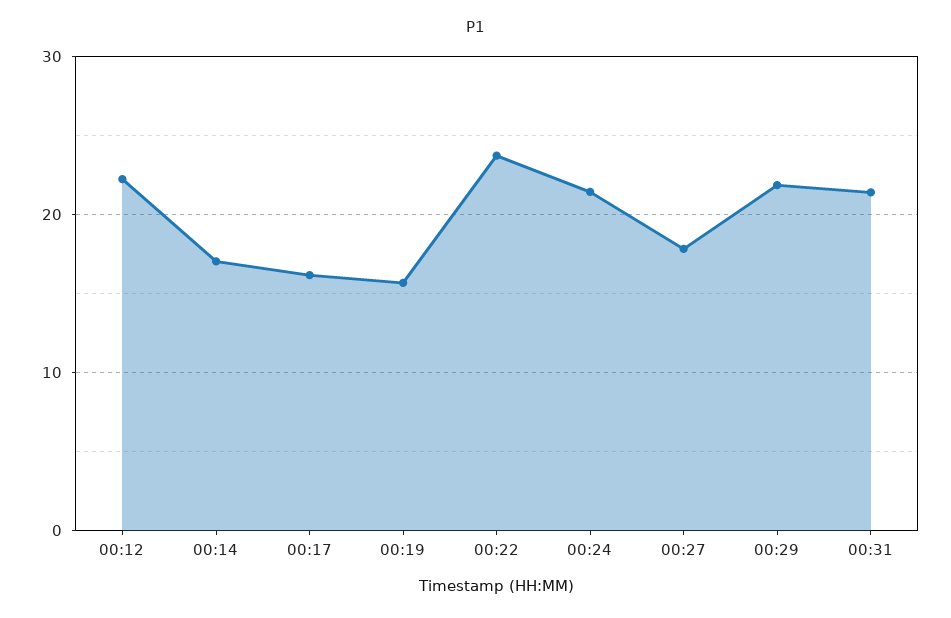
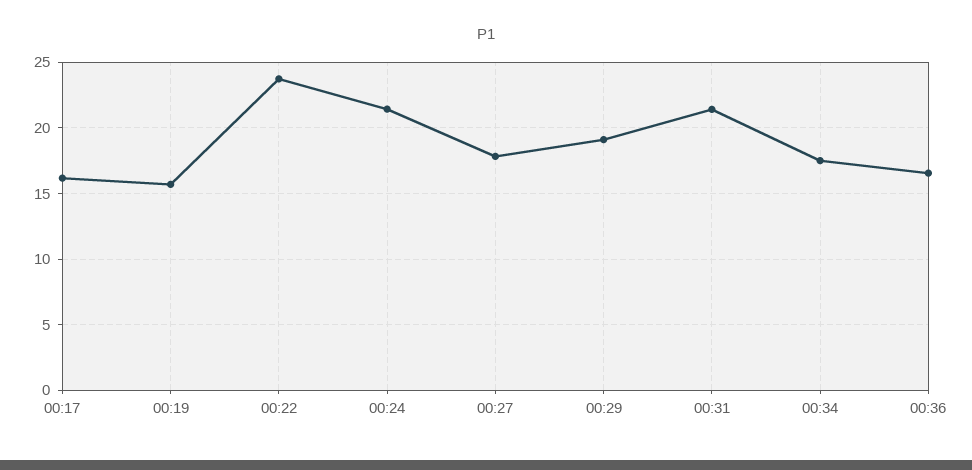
00:12: 22 -> none
00:14: 17 -> none
00:29: 22 -> 19
00:34: none -> 17.5
00:36: none -> 16.5

